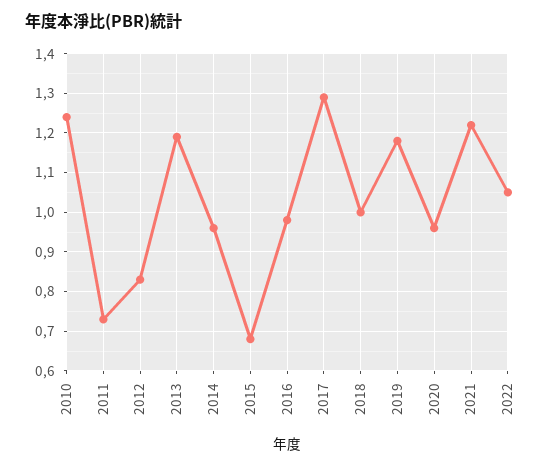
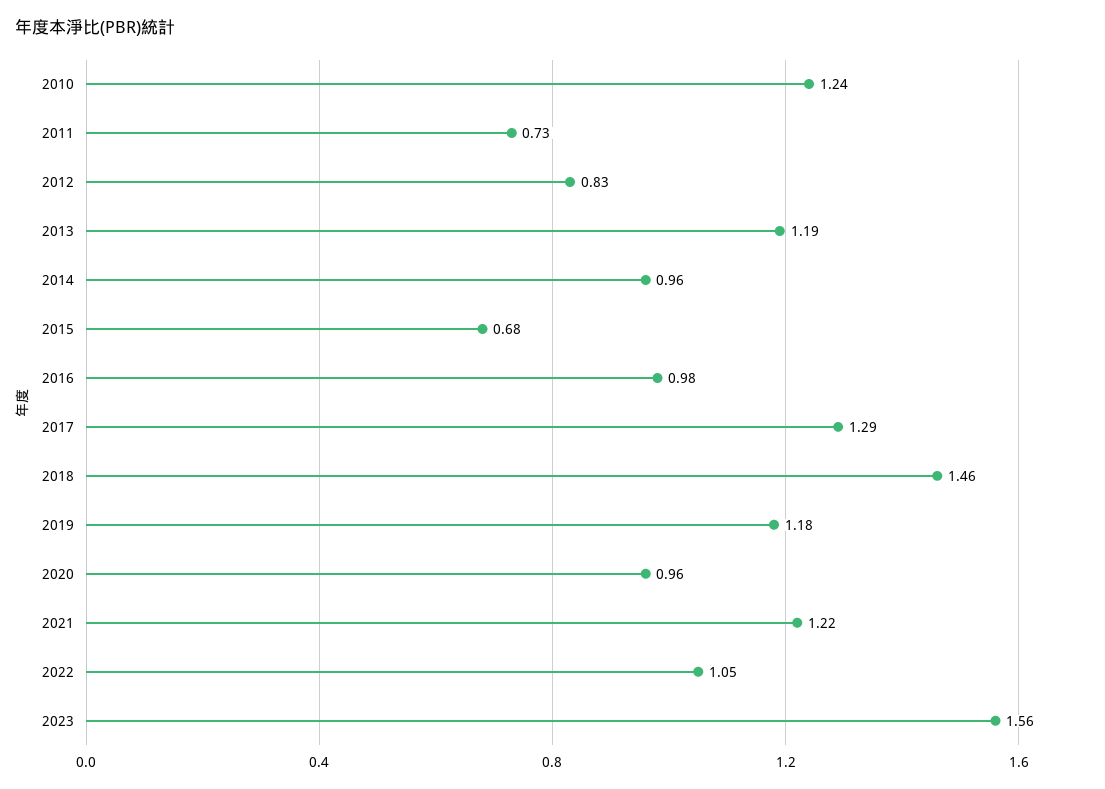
2018: 1 -> 1.46
2023: none -> 1.56

